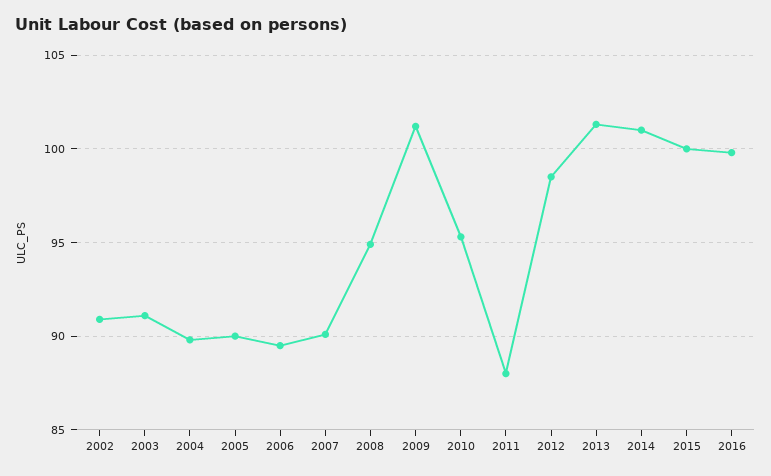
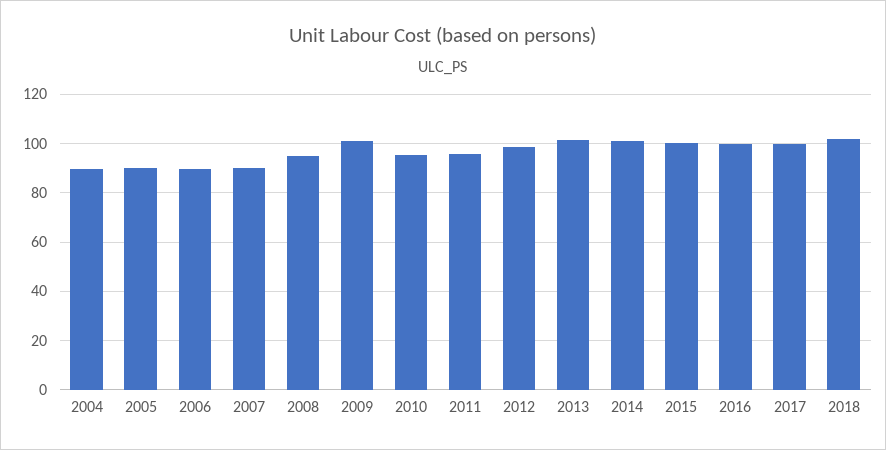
2002: 91 -> none
2003: 91 -> none
2011: 88 -> 95
2017: none -> 100
2018: none -> 102.5

